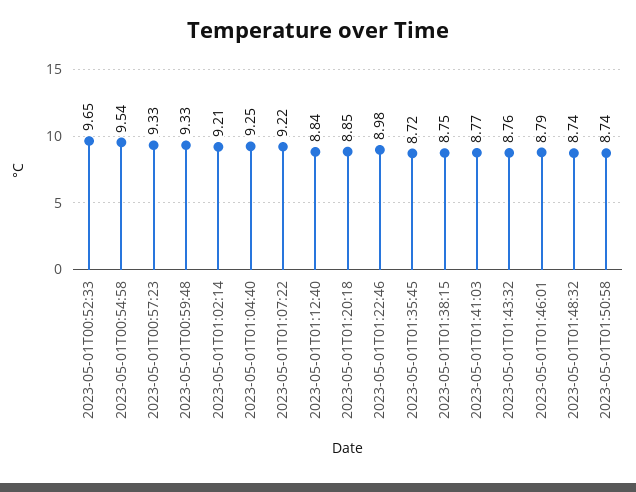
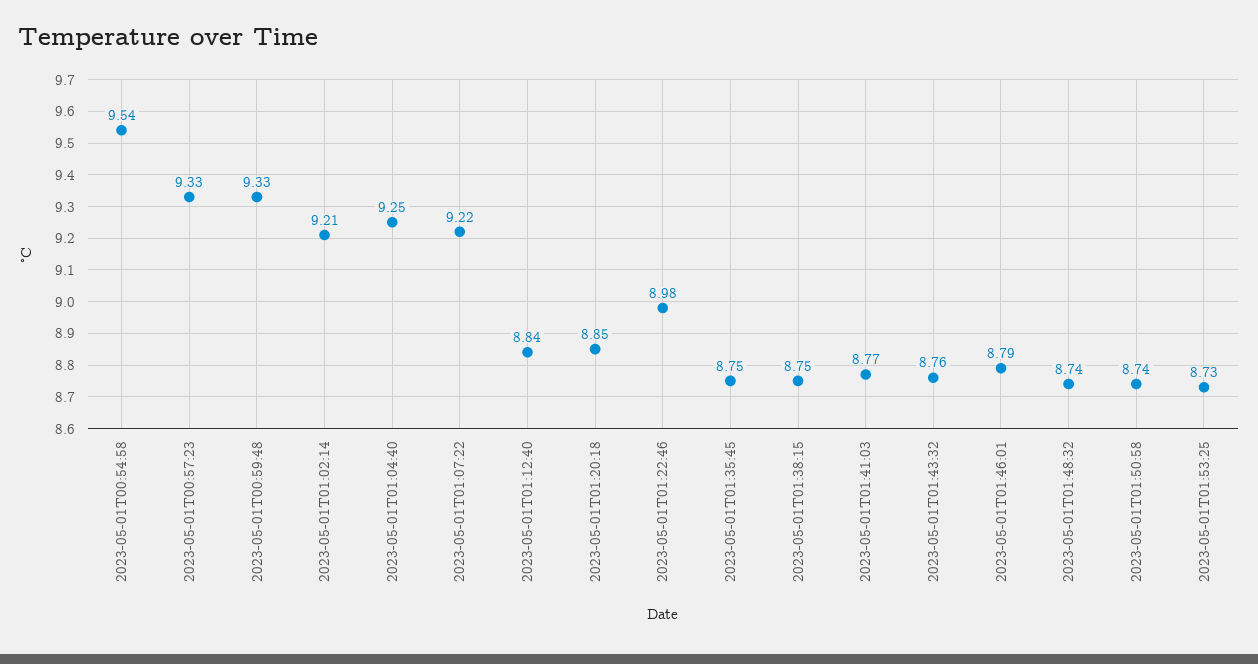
2023-05-01T00:52:33: 9.65 -> none
2023-05-01T01:35:45: 8.72 -> 8.75
2023-05-01T01:53:25: none -> 8.73

